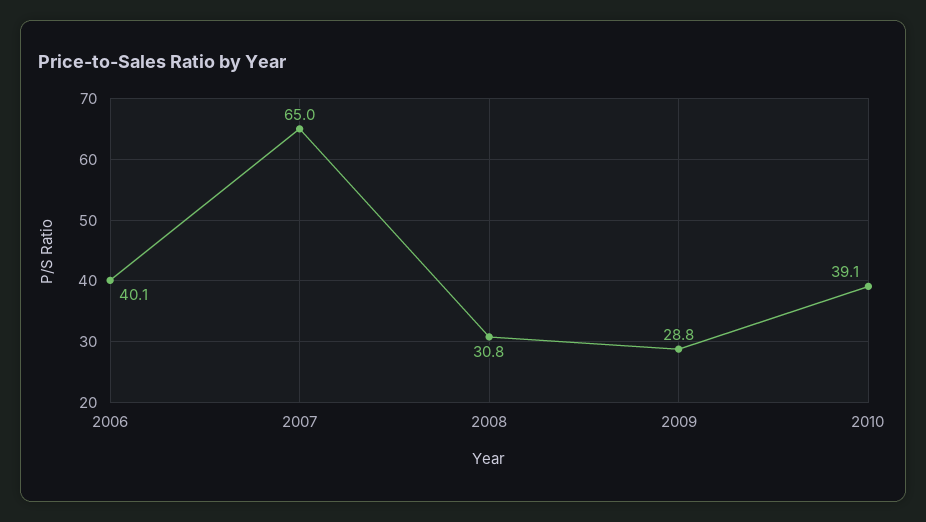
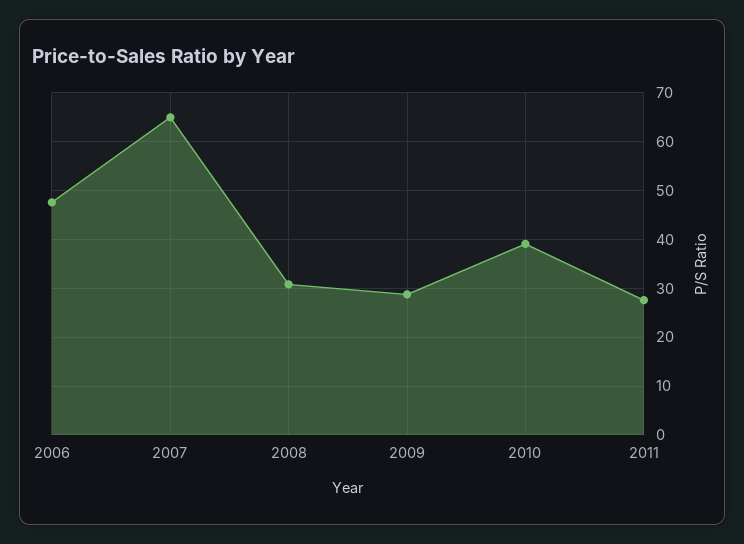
2006: 40.1 -> 48
2011: none -> 28

